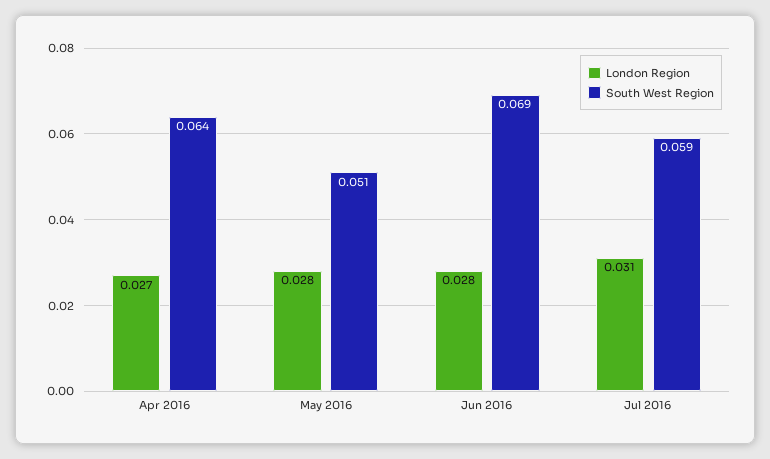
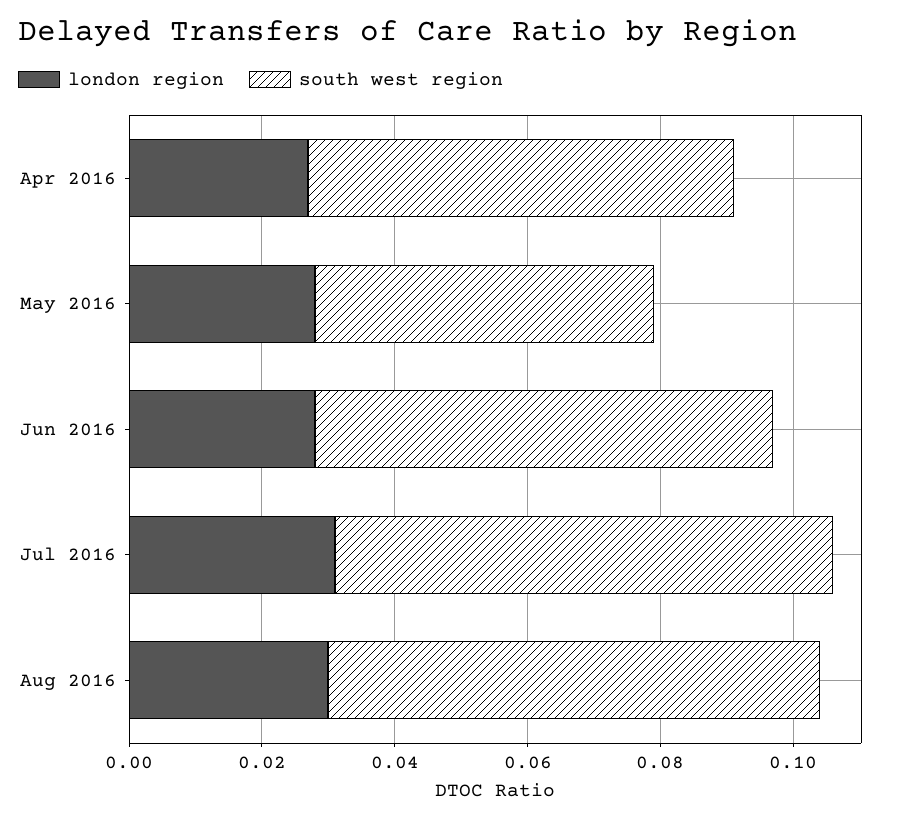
South West Region, Jul 2016: 0.059 -> 0.075
London Region, Aug 2016: none -> 0.03
South West Region, Aug 2016: none -> 0.075

